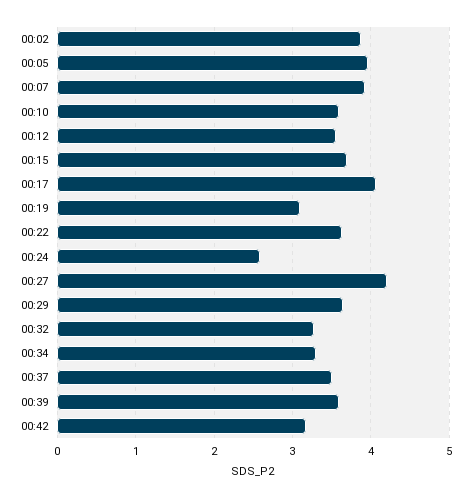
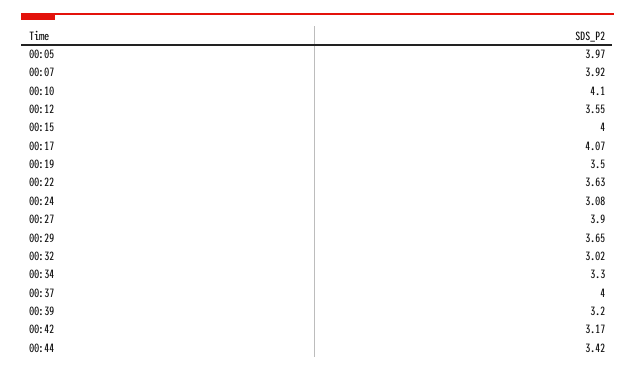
00:02: 3.9 -> none
00:10: 3.6 -> 4.1
00:15: 3.7 -> 4
00:19: 3.1 -> 3.5
00:24: 2.6 -> 3.08
00:27: 4.2 -> 3.9
00:32: 3.3 -> 3.02
00:37: 3.5 -> 4
00:39: 3.6 -> 3.2
00:44: none -> 3.42

